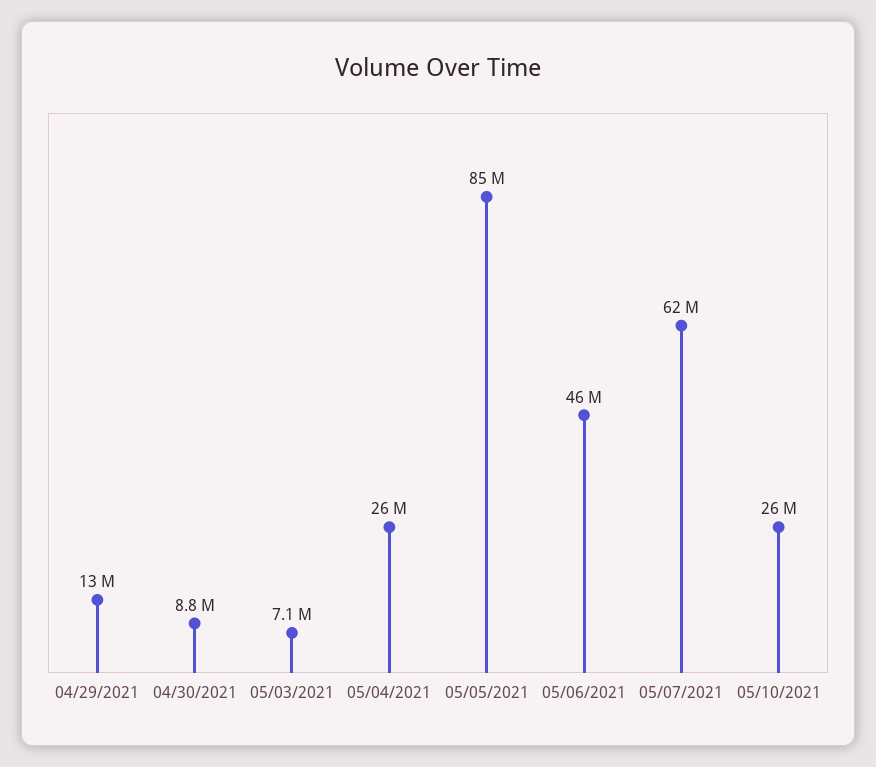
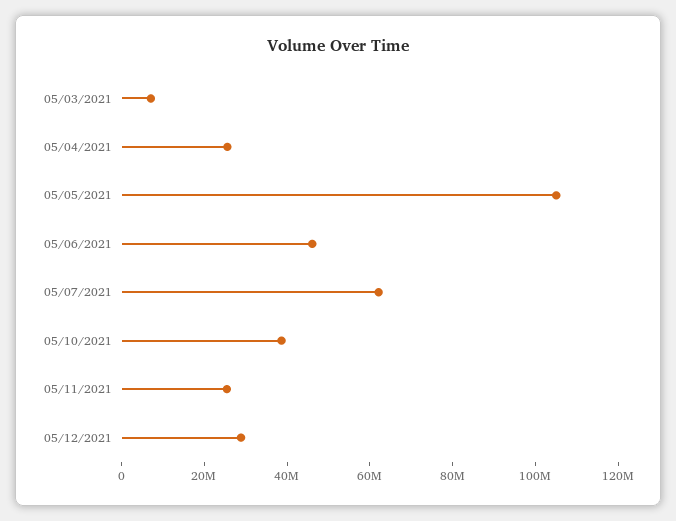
04/29/2021: 13000000 -> none
04/30/2021: 8800000 -> none
05/05/2021: 85000000 -> 105000000
05/10/2021: 26000000 -> 40000000
05/11/2021: none -> 25000000
05/12/2021: none -> 30000000

